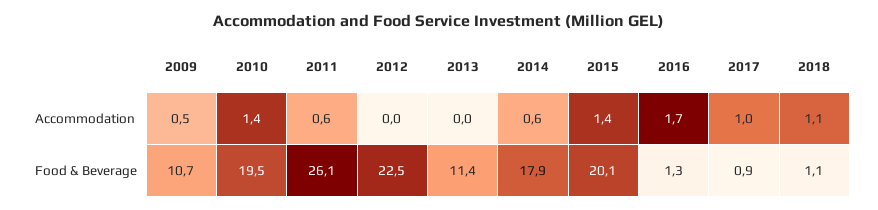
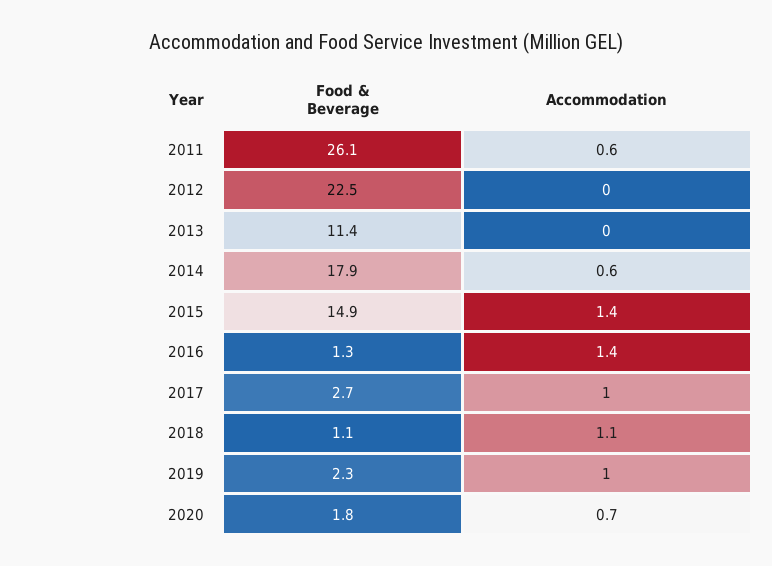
2009, Accommodation: 0.5 -> none
2010, Accommodation: 1.4 -> none
2016, Accommodation: 1.7 -> 1.4
2009, Food & Beverage: 10.7 -> none
2010, Food & Beverage: 19.5 -> none
2015, Food & Beverage: 20.1 -> 14.9
2017, Food & Beverage: 0.9 -> 2.7
2019, Food & Beverage: none -> 2.3
2019, Accommodation: none -> 1
2020, Food & Beverage: none -> 1.8
2020, Accommodation: none -> 0.7

